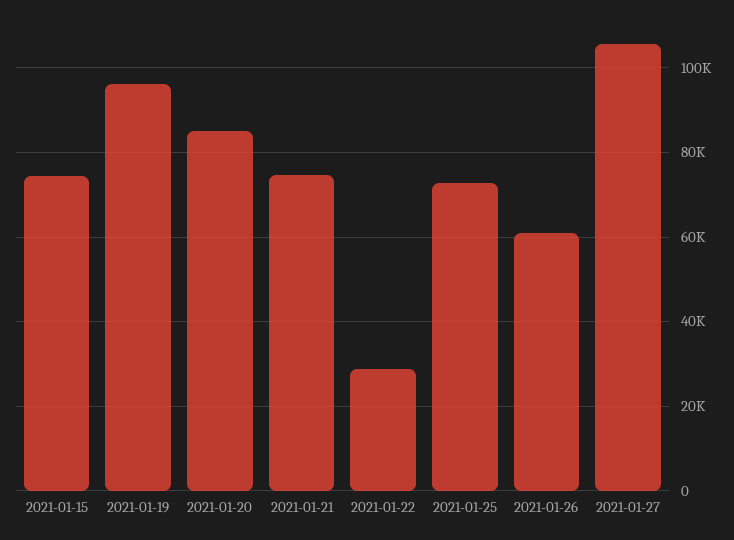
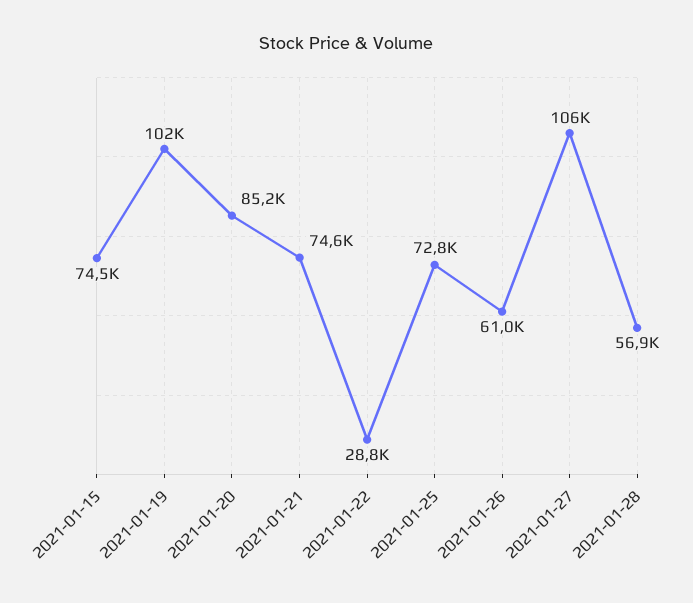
2021-01-19: 96000 -> 102000
2021-01-28: none -> 56900

